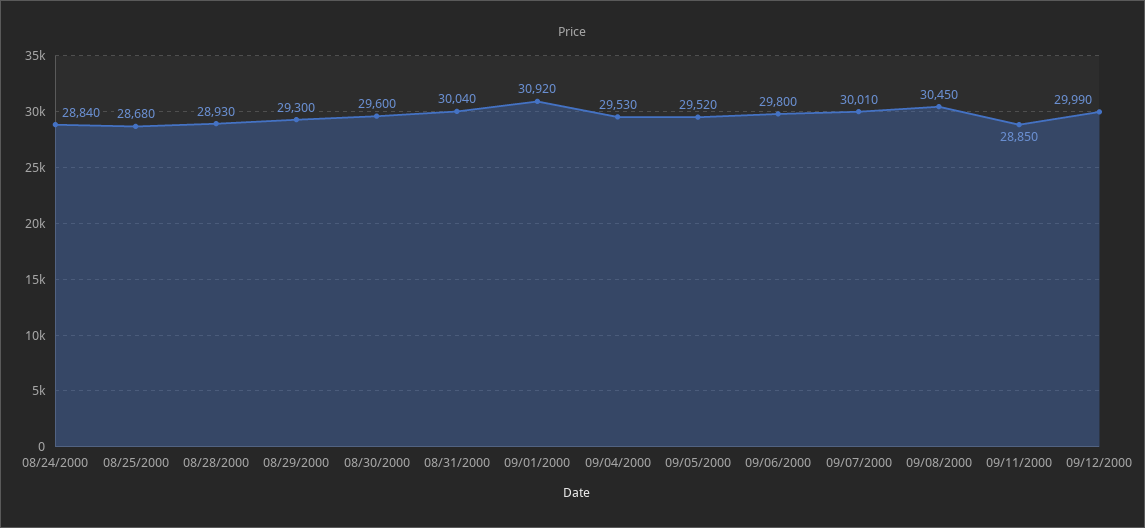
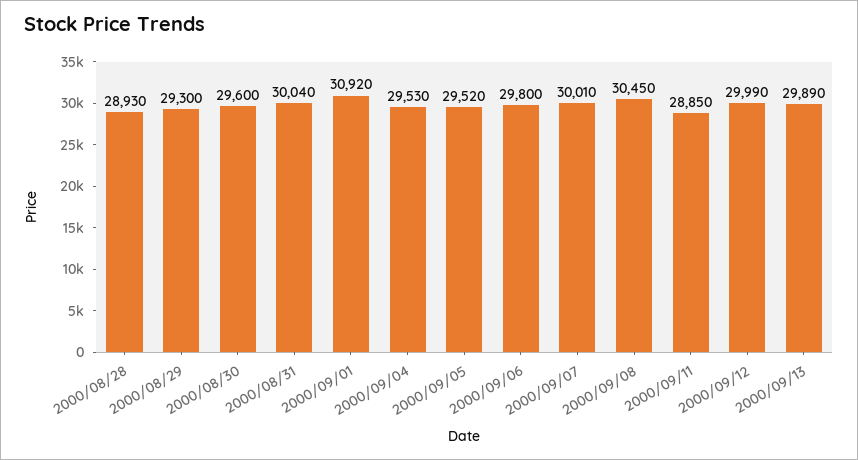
08/24/2000: 28840 -> none
08/25/2000: 28680 -> none
2000/09/13: none -> 29890

